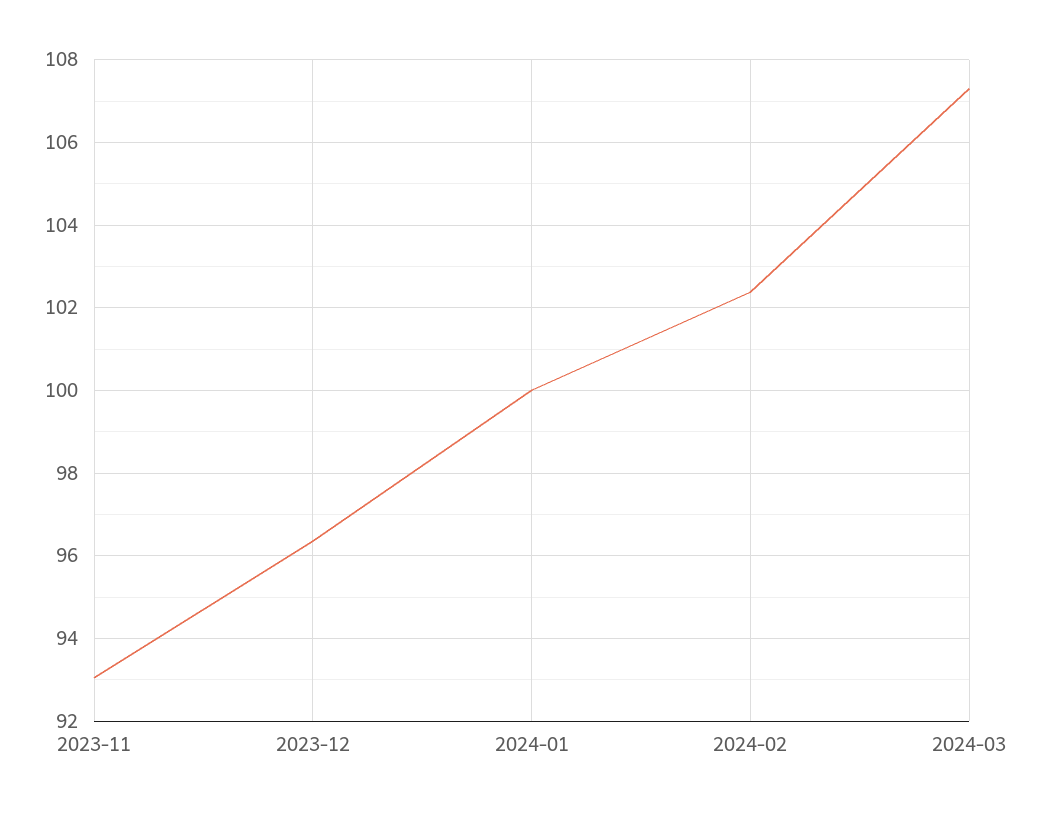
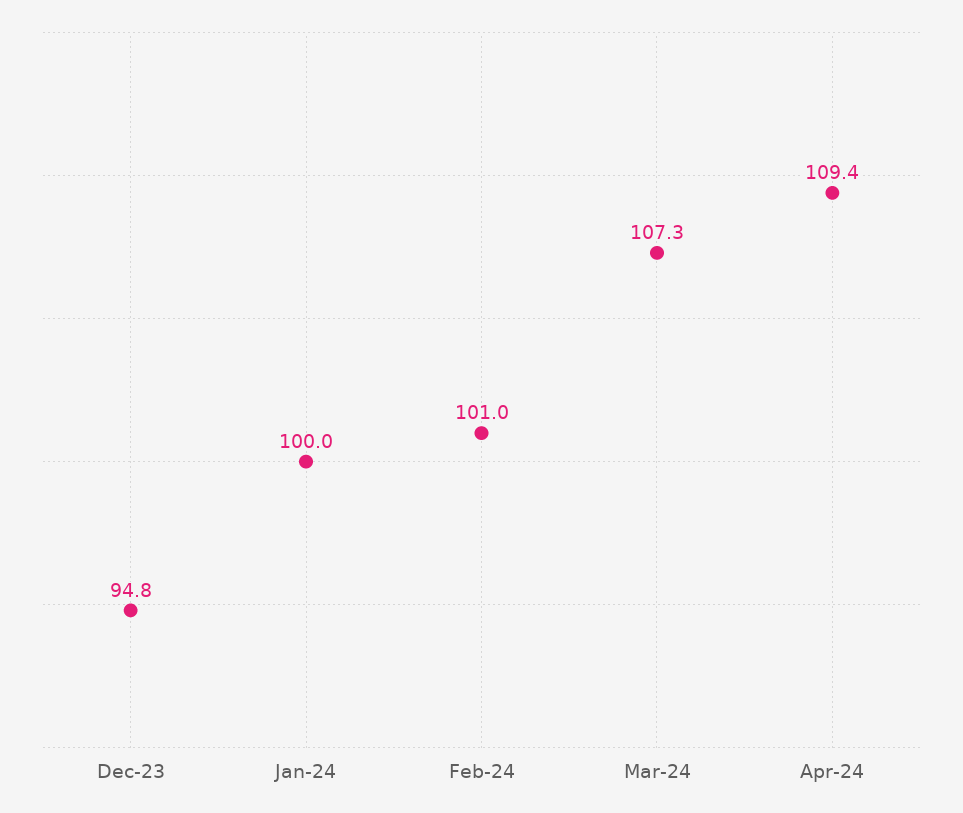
2023-11: 93 -> none
2023-12: 96.4 -> 94.8
2024-02: 102.4 -> 101
Apr-24: none -> 109.4

